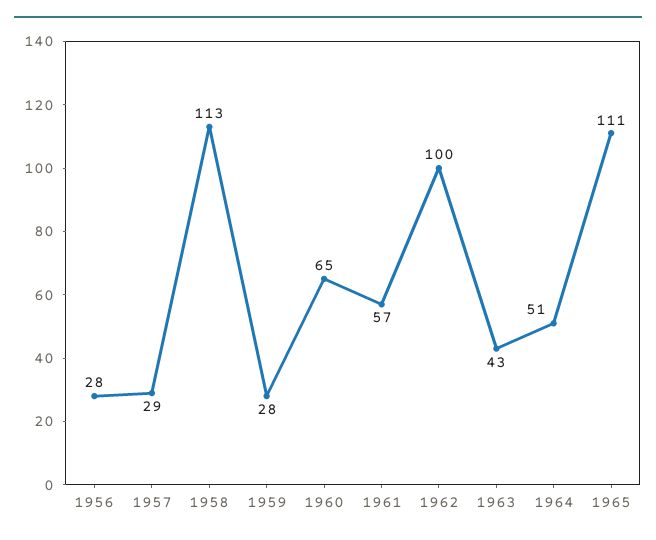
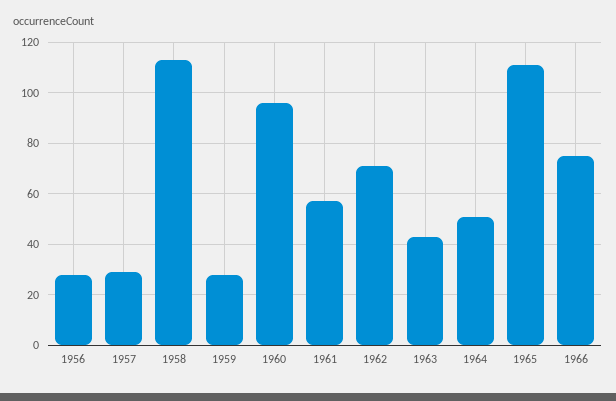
1960: 65 -> 95
1962: 100 -> 70
1966: none -> 75

